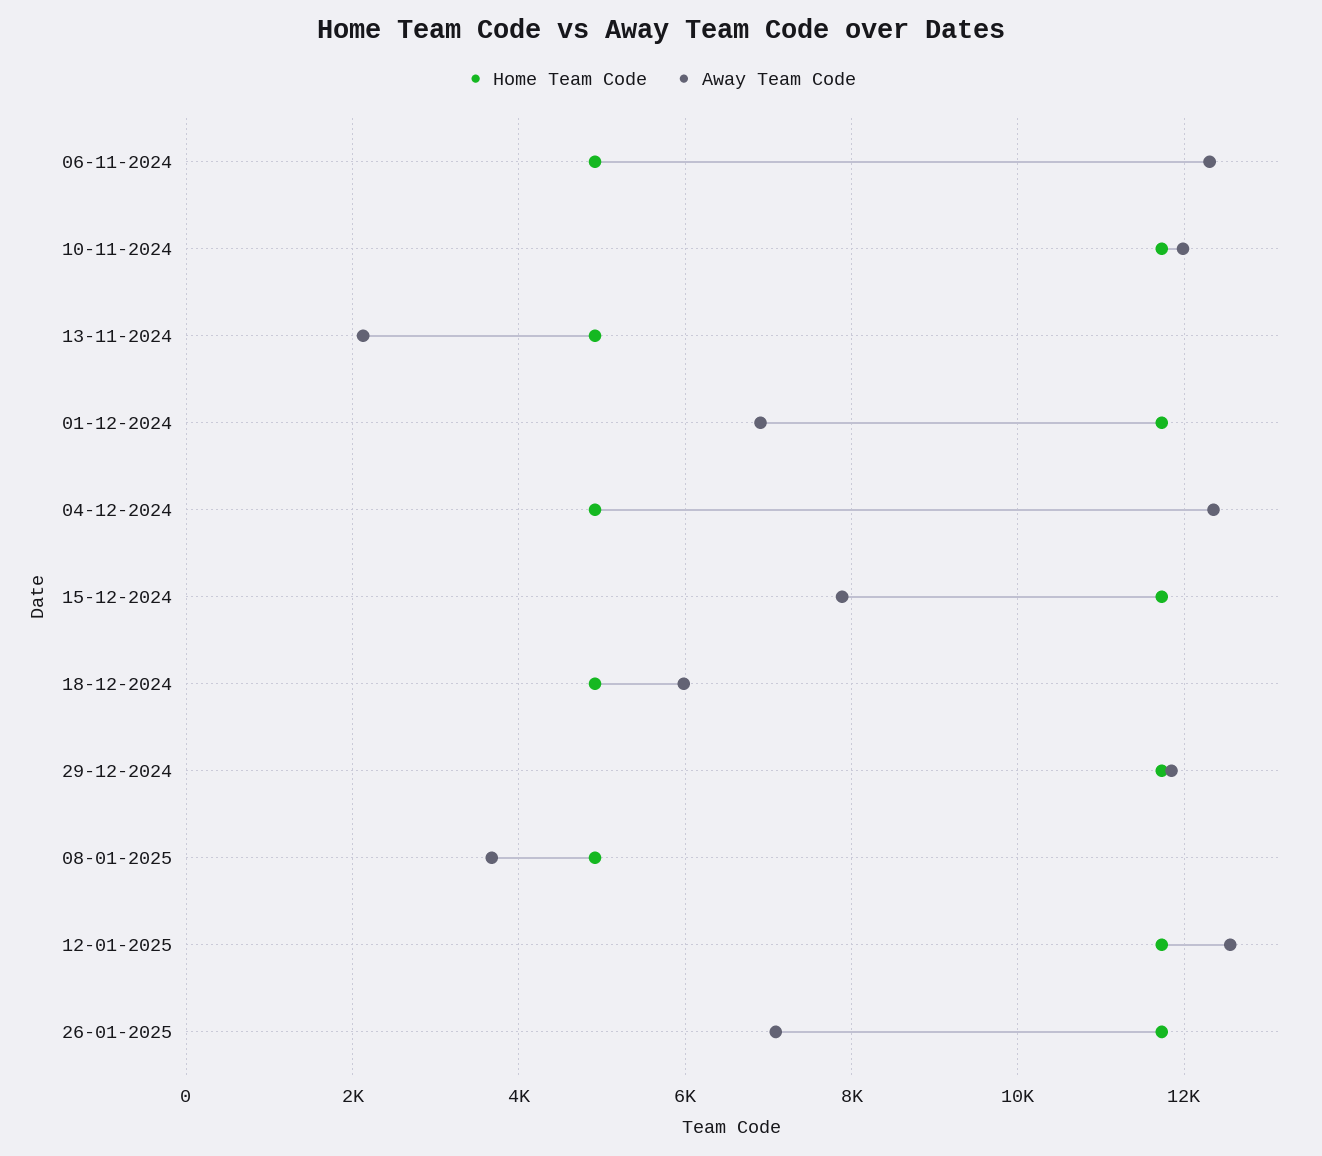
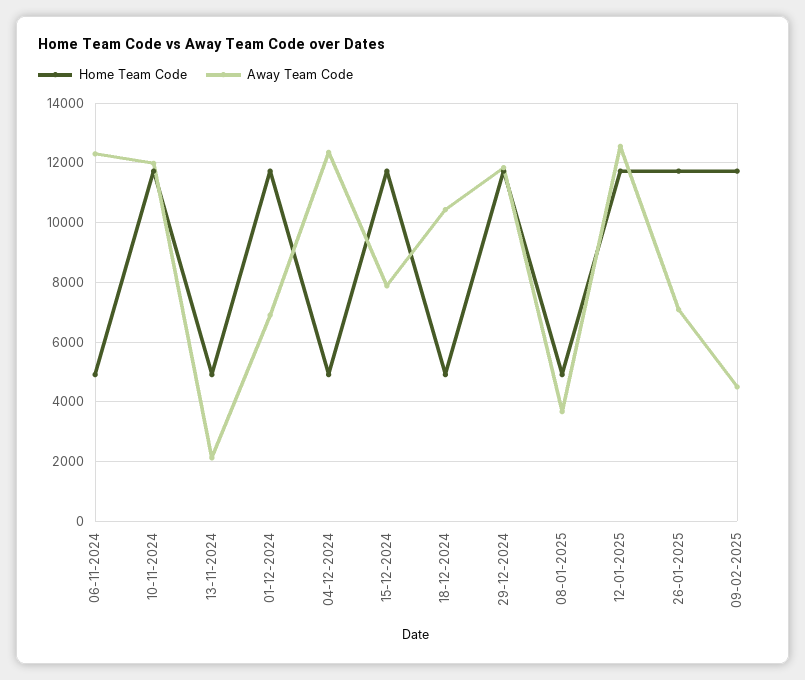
Away Team Code, 18-12-2024: 6000 -> 10500
Home Team Code, 09-02-2025: none -> 11750
Away Team Code, 09-02-2025: none -> 4500

